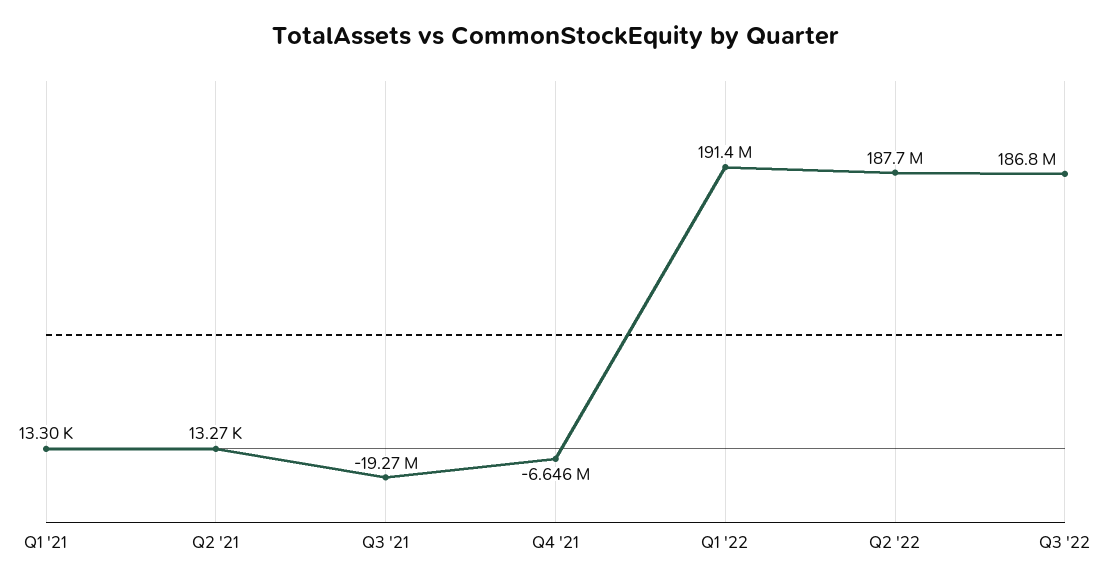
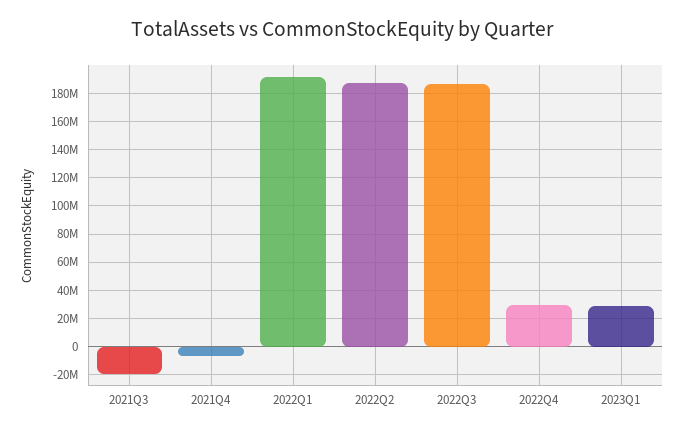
Q1 '21: 13300 -> none
Q2 '21: 13270 -> none
2022Q4: none -> 30000000
2023Q1: none -> 30000000

